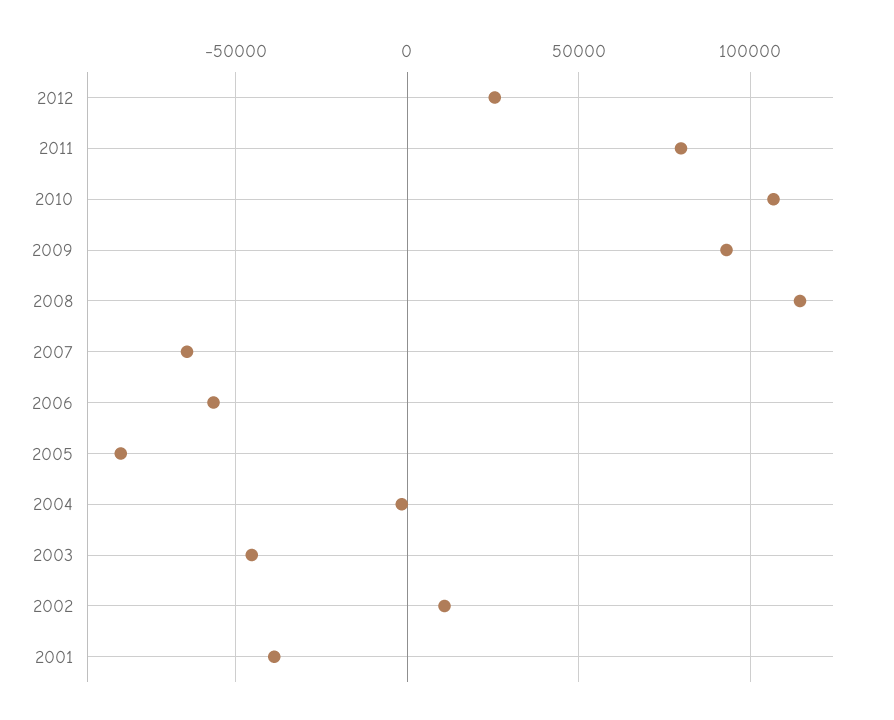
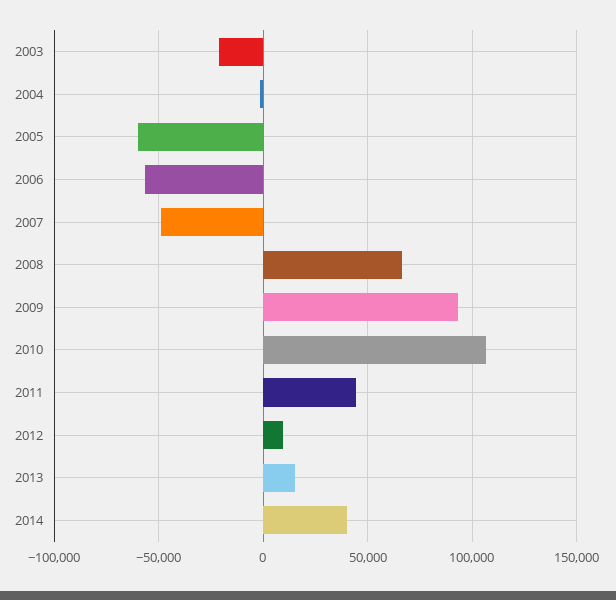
2012: 25000 -> 10000
2011: 80000 -> 45000
2008: 115000 -> 65000
2007: -65000 -> -50000
2005: -85000 -> -60000
2003: -45000 -> -20000
2002: 10000 -> none
2001: -40000 -> none
2013: none -> 15000
2014: none -> 40000

